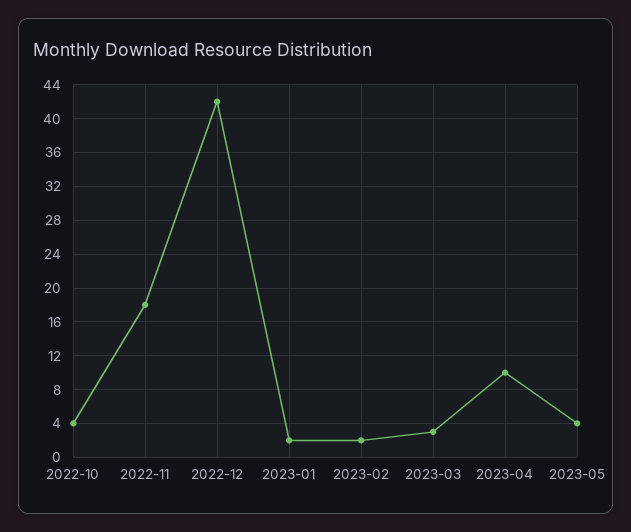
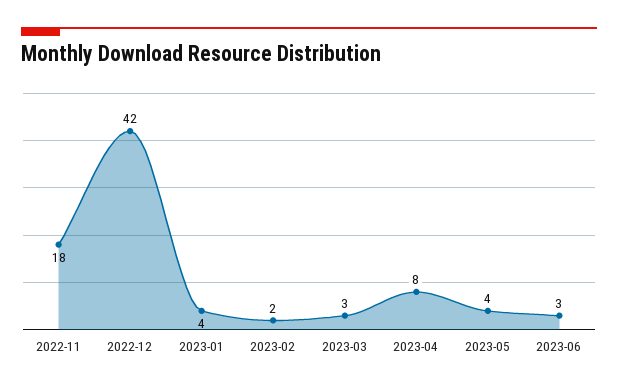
2022-10: 4 -> none
2023-01: 2 -> 4
2023-04: 10 -> 8
2023-06: none -> 3

